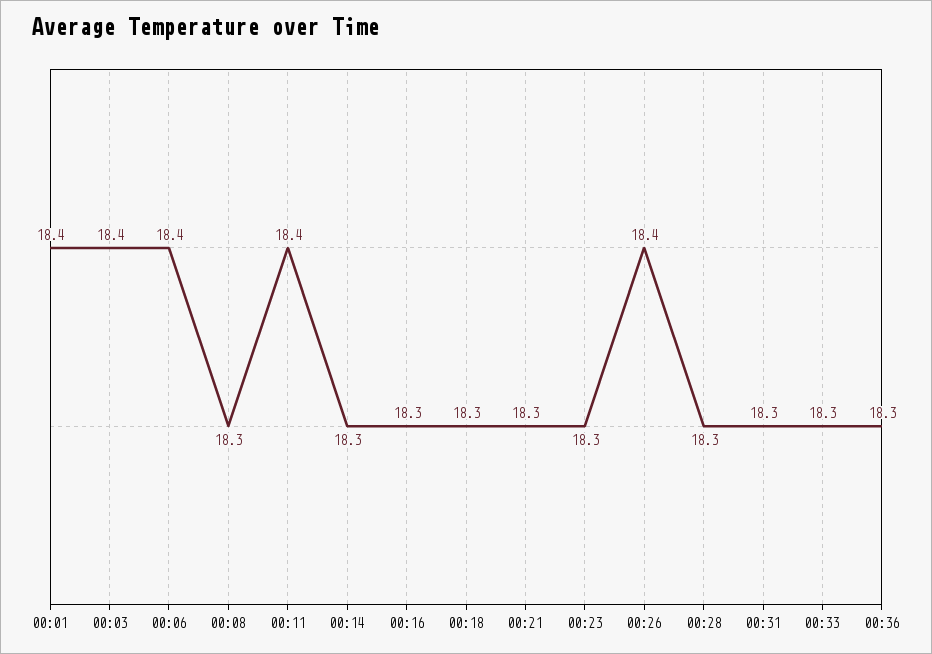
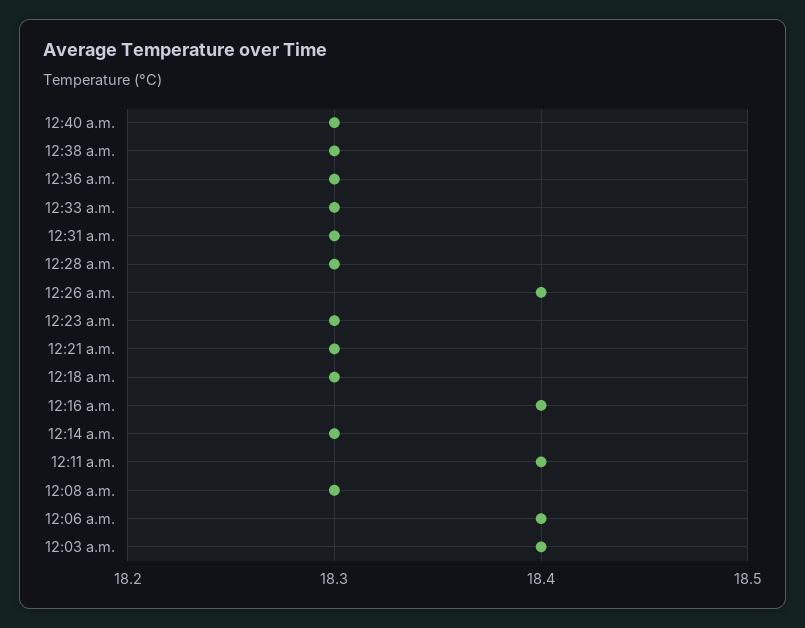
00:01: 18.4 -> none
00:16: 18.3 -> 18.4
12:40 a.m.: none -> 18.3
12:38 a.m.: none -> 18.3

